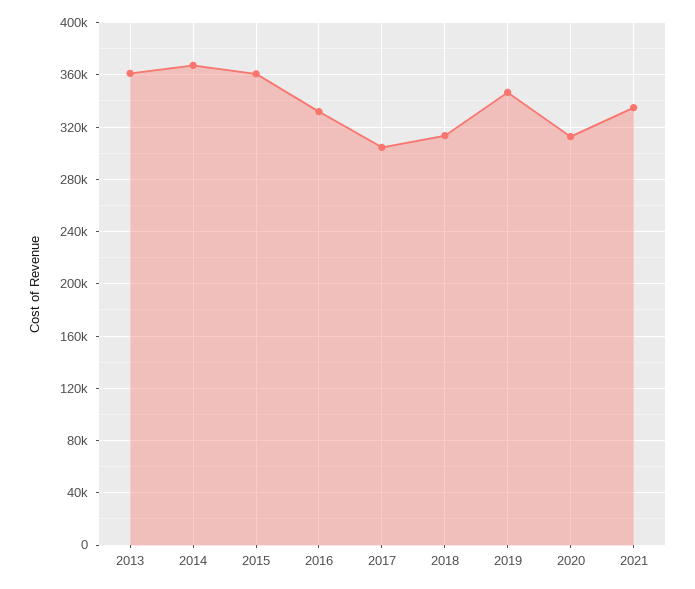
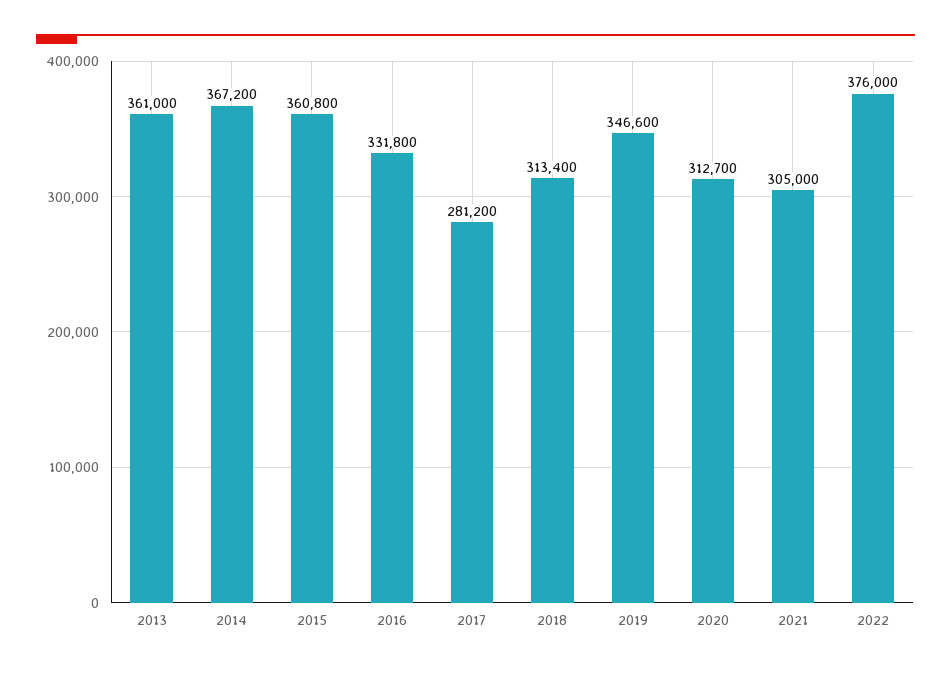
2017: 305000 -> 281200
2021: 335000 -> 305000
2022: none -> 376000

